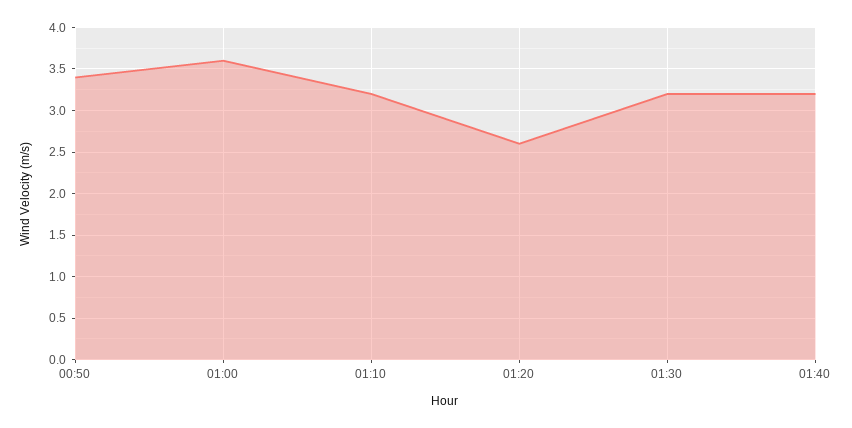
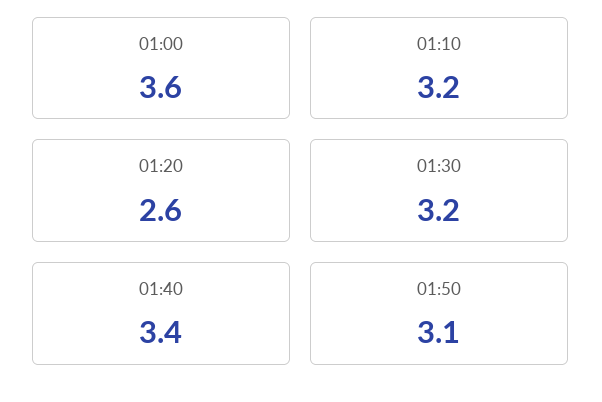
00:50: 3.4 -> none
01:40: 3.2 -> 3.4
01:50: none -> 3.1

